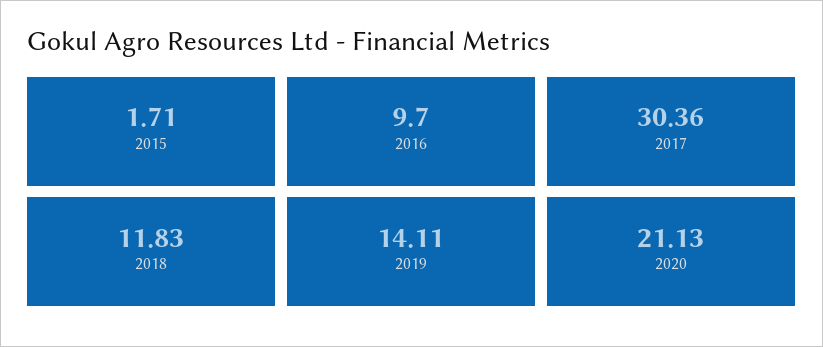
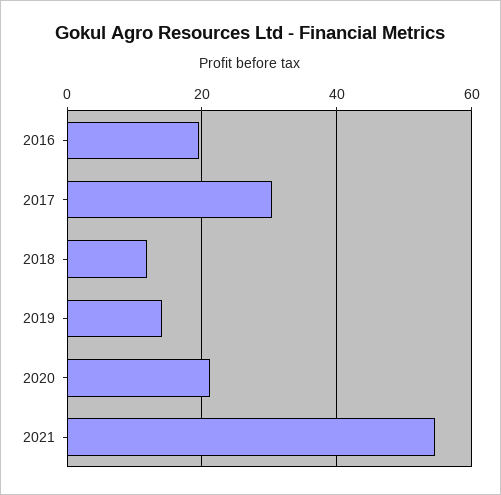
2015: 1.71 -> none
2016: 9.7 -> 20
2021: none -> 54

